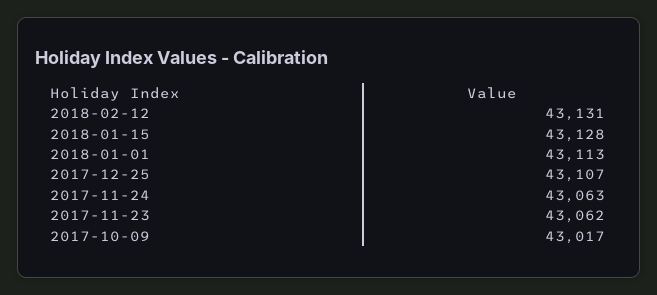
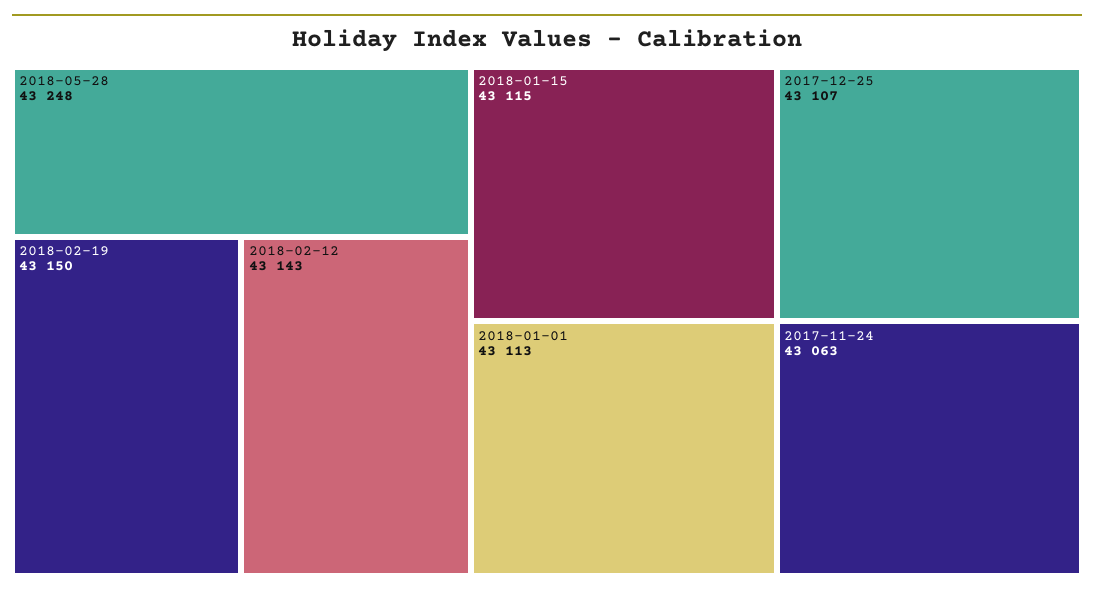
2018-02-12: 43131 -> 43143
2018-01-15: 43128 -> 43115
2017-11-23: 43062 -> none
2017-10-09: 43017 -> none
2018-05-28: none -> 43248
2018-02-19: none -> 43150

